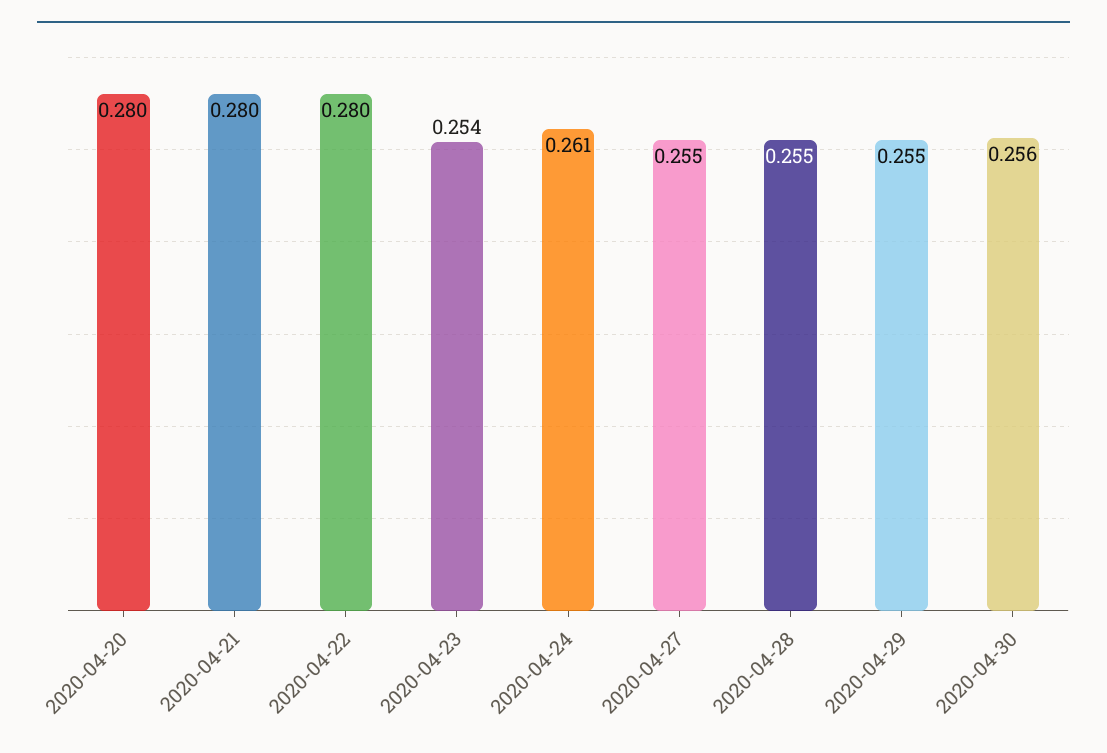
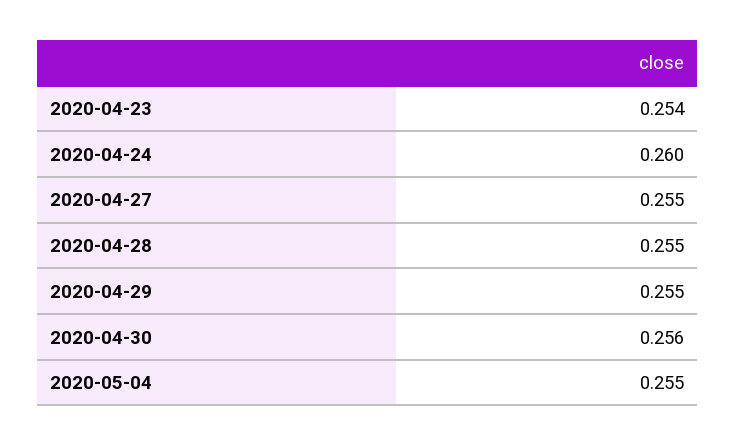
2020-04-20: 0.28 -> none
2020-04-21: 0.28 -> none
2020-04-22: 0.28 -> none
2020-04-24: 0.261 -> 0.26
2020-05-04: none -> 0.255

